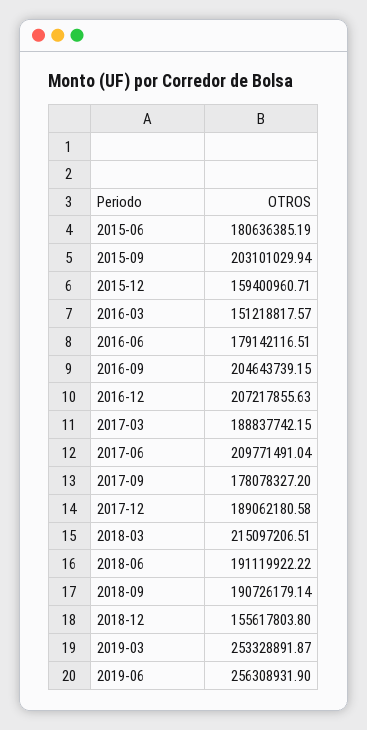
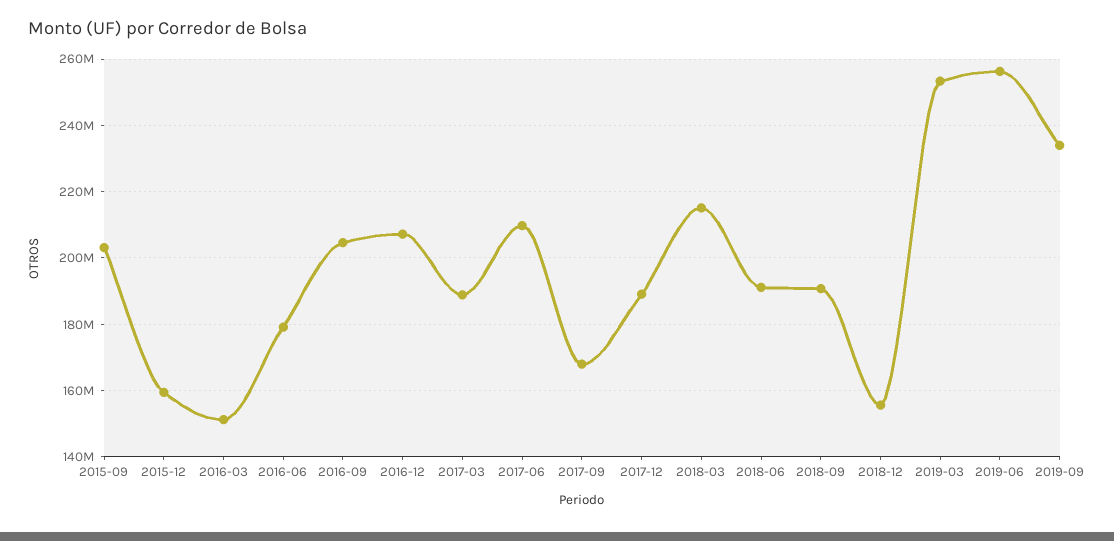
2015-06: 180636385.19 -> none
2017-09: 178078327.2 -> 168000000
2019-09: none -> 234000000

